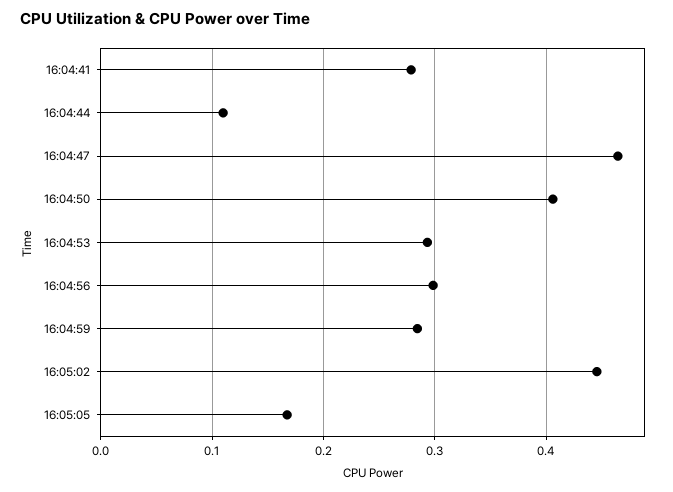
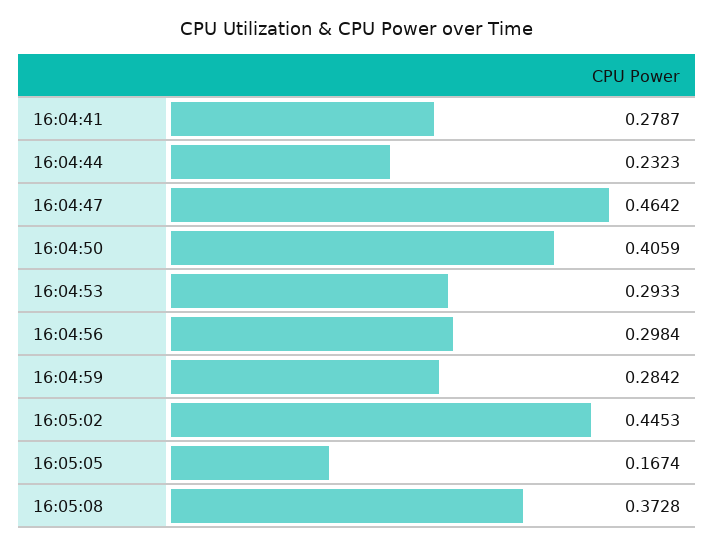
16:04:44: 0.11 -> 0.2323
16:05:08: none -> 0.3728

